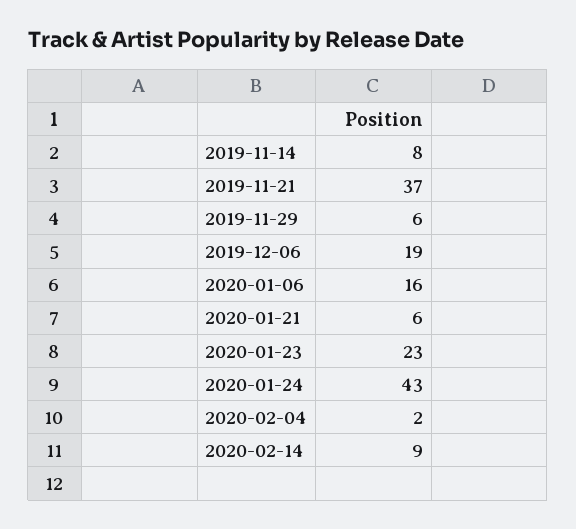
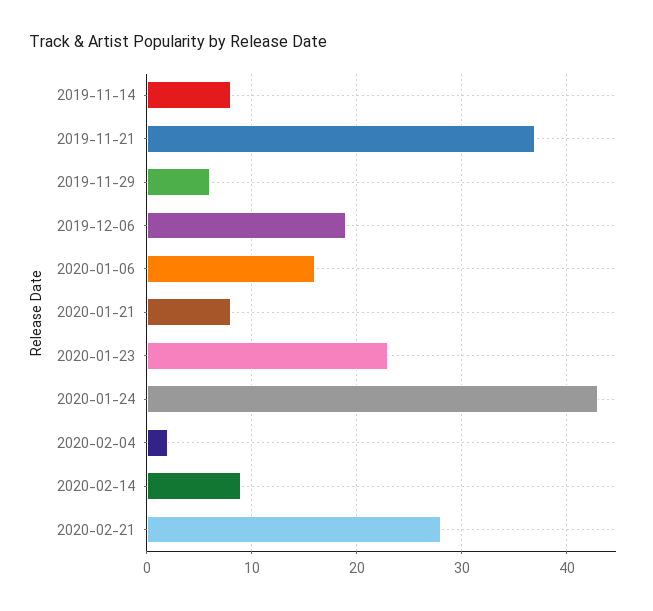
2020-01-21: 6 -> 8
2020-02-21: none -> 28

